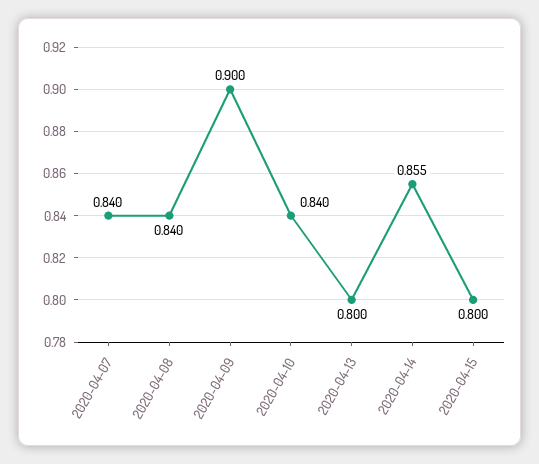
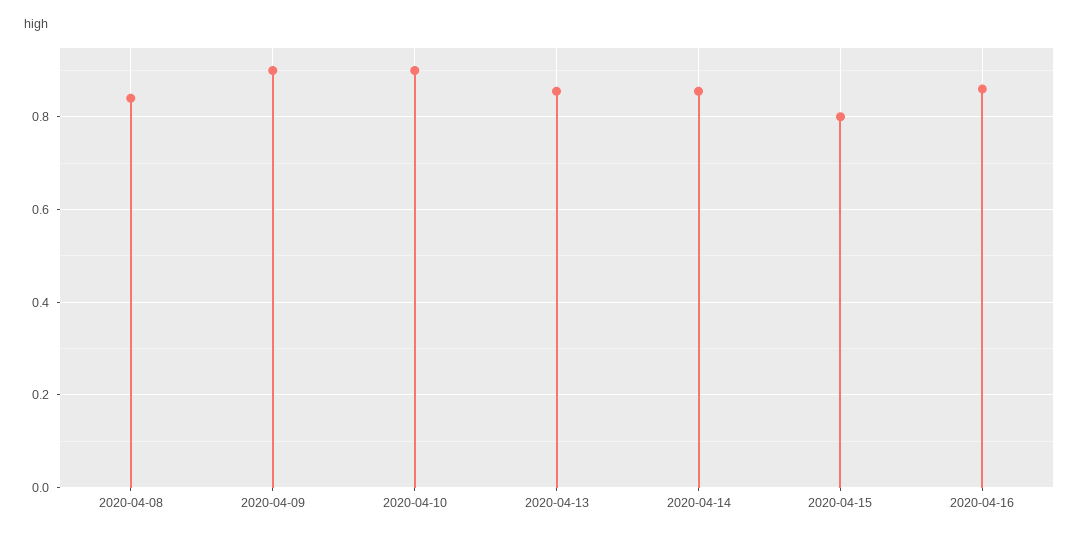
2020-04-07: 0.84 -> none
2020-04-10: 0.84 -> 0.9
2020-04-13: 0.8 -> 0.86
2020-04-16: none -> 0.86

